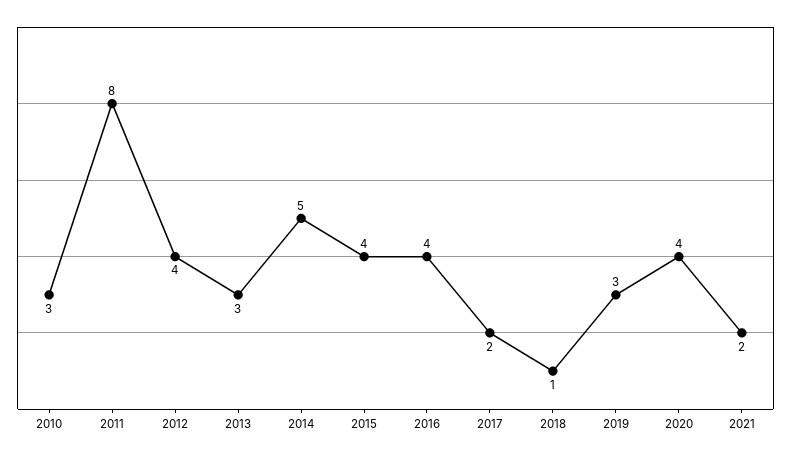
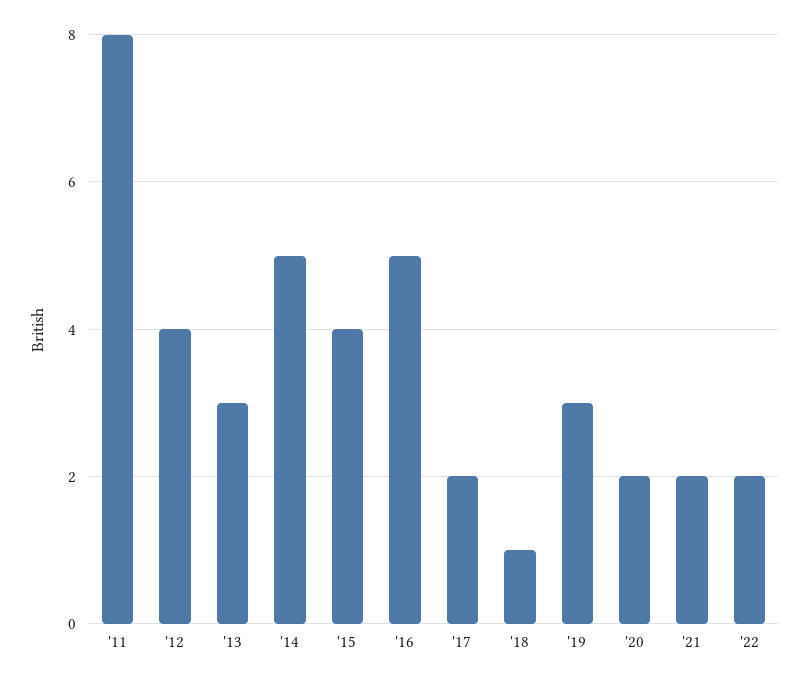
2010: 3 -> none
2016: 4 -> 5
2020: 4 -> 2
'22: none -> 2

